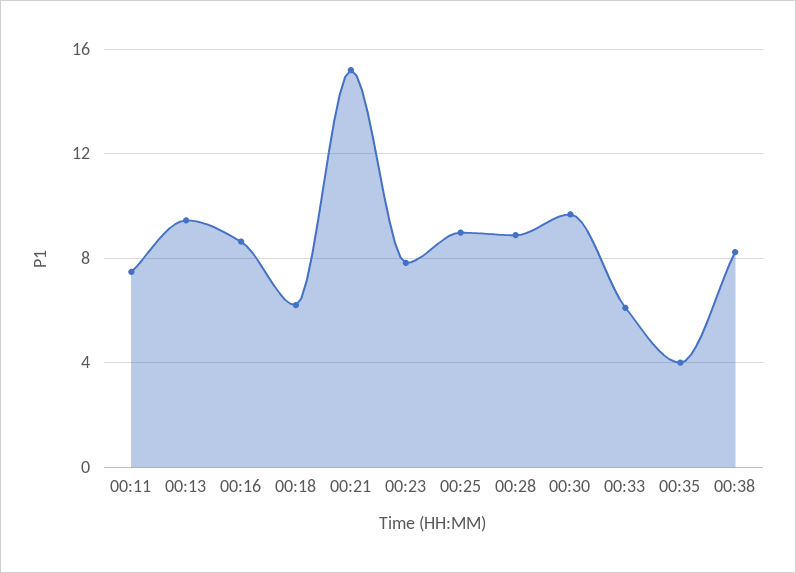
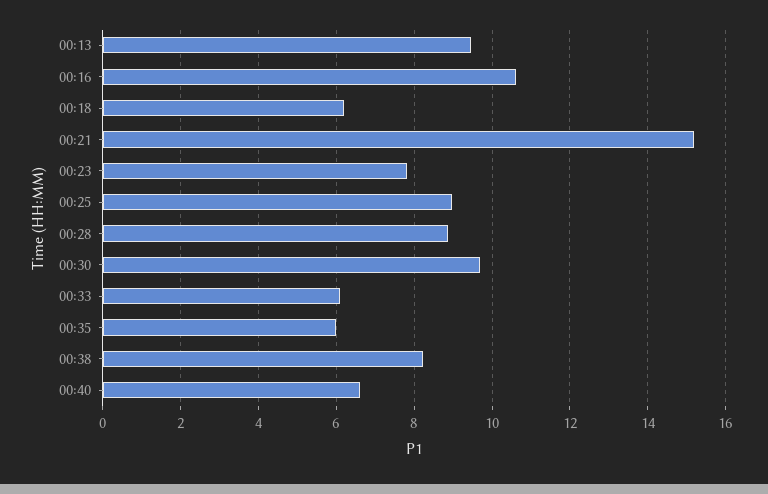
00:11: 7.5 -> none
00:16: 8.5 -> 10.6
00:35: 4 -> 6
00:40: none -> 6.6

